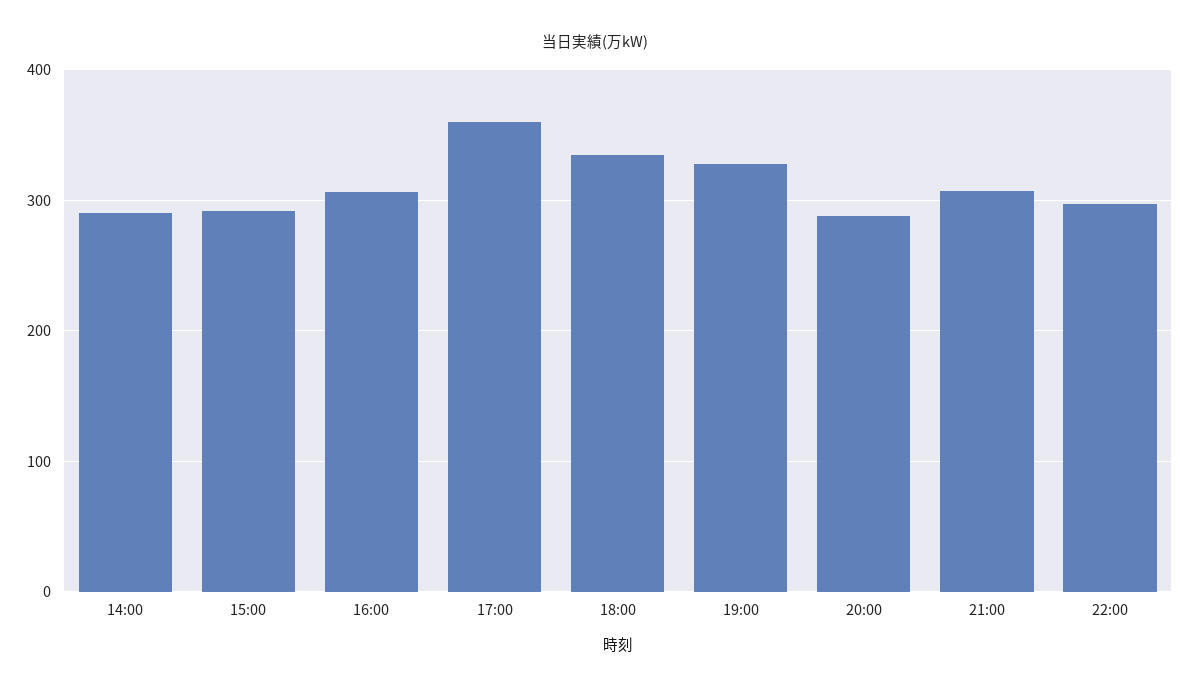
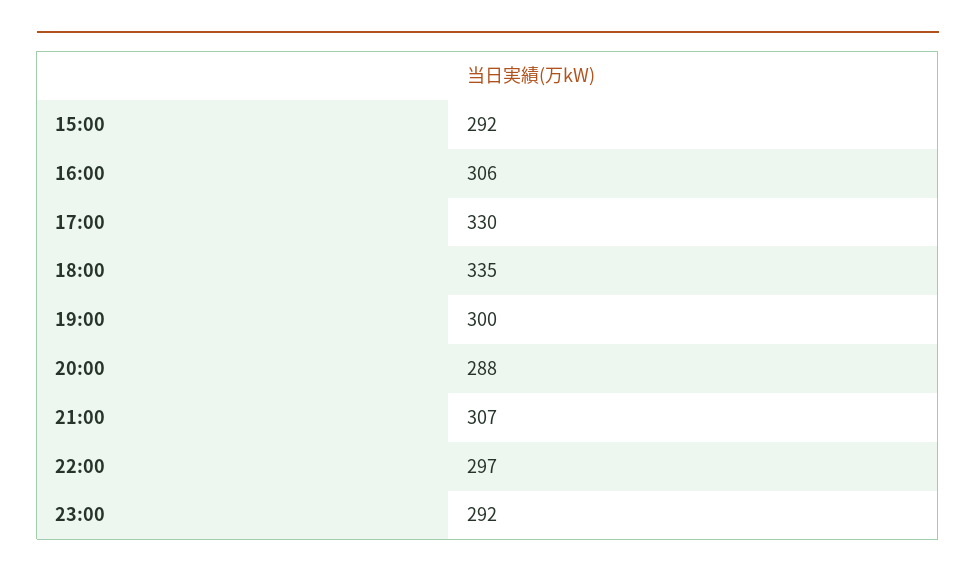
14:00: 290 -> none
17:00: 360 -> 330
19:00: 330 -> 300
23:00: none -> 292

